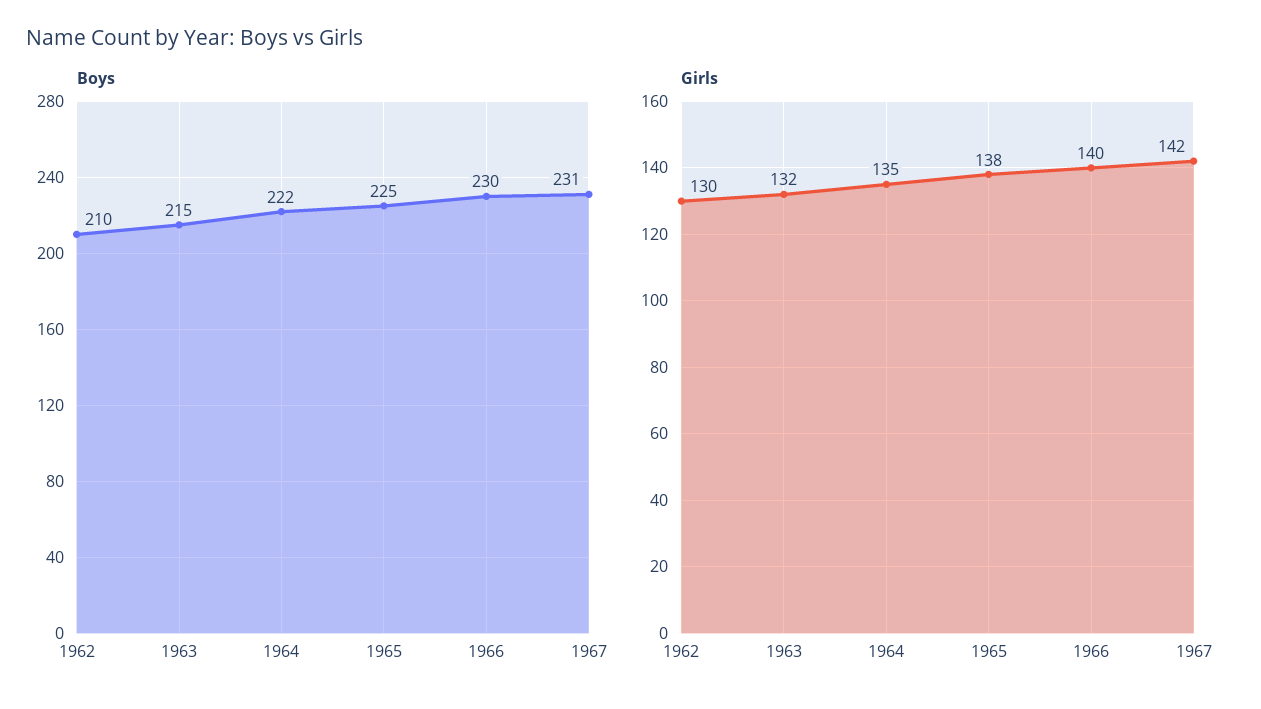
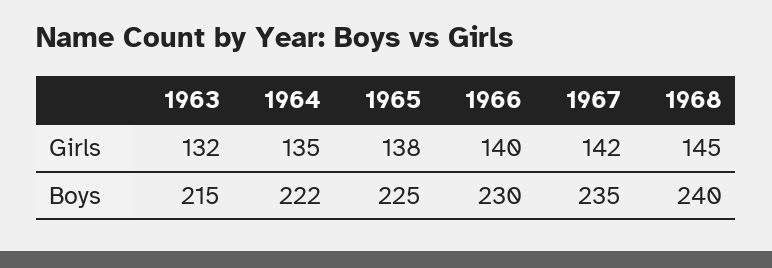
Boys, 1962: 210 -> none
Boys, 1967: 231 -> 235
Girls, 1962: 130 -> none
Girls, 1968: none -> 145
Boys, 1968: none -> 240

